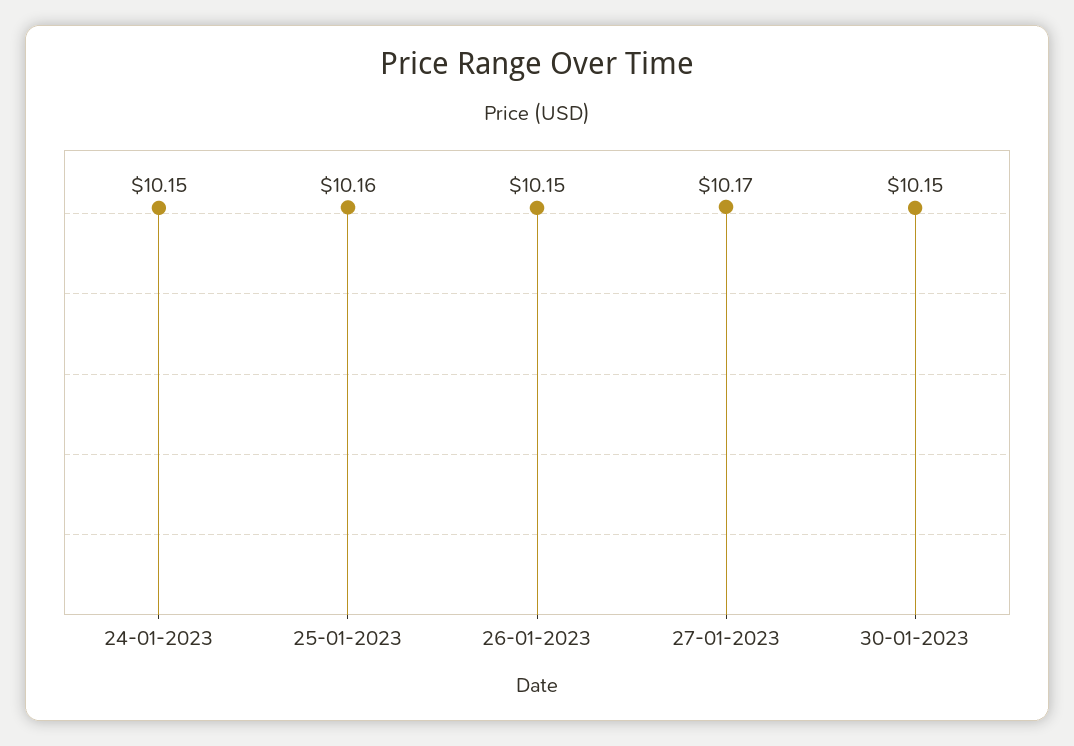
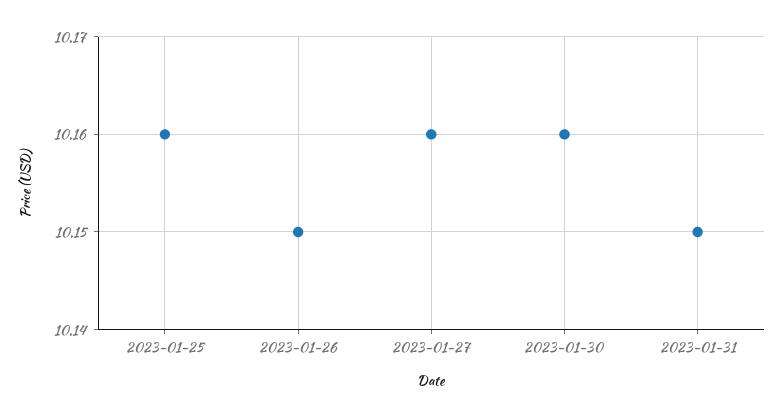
24-01-2023: 10.15 -> none
27-01-2023: 10.17 -> 10.16
30-01-2023: 10.15 -> 10.16
2023-01-31: none -> 10.15

